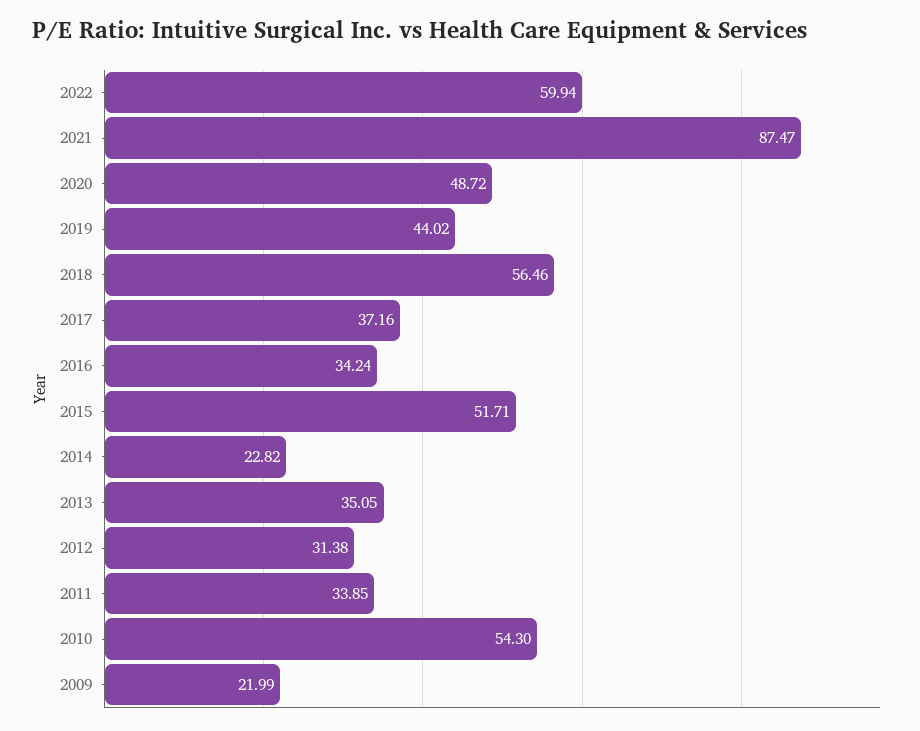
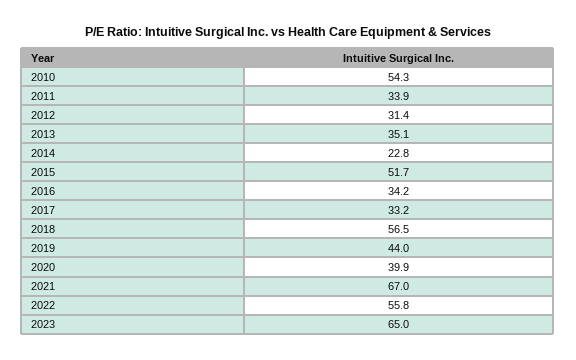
2022: 59.94 -> 55.8
2021: 87.47 -> 67
2020: 48.72 -> 39.9
2017: 37.16 -> 33.2
2009: 21.99 -> none
2023: none -> 65

